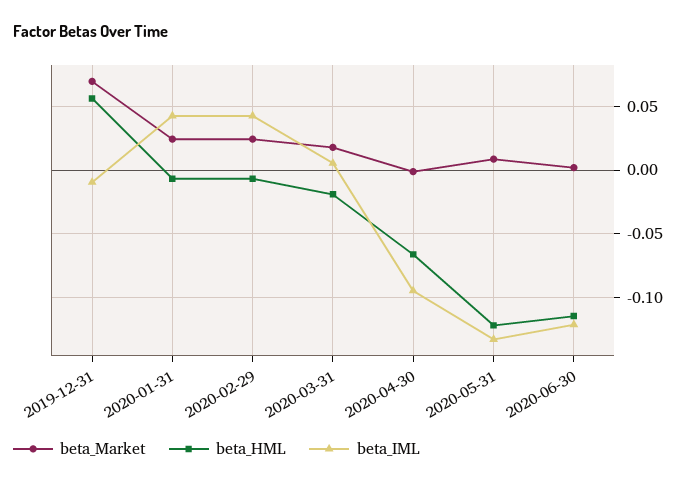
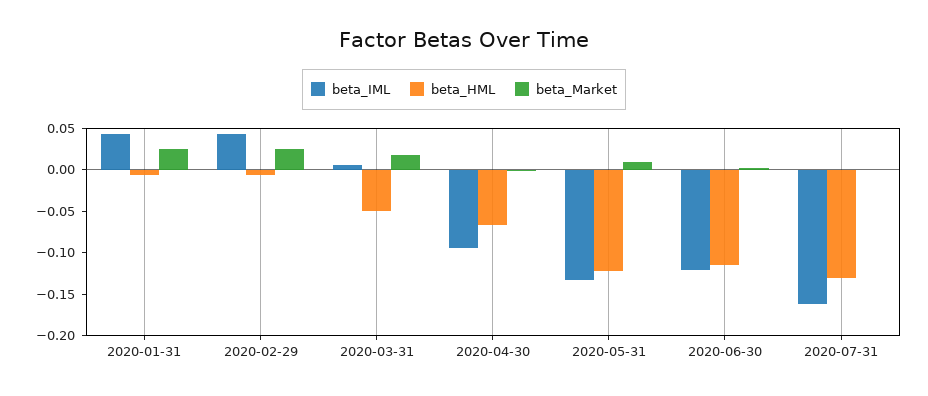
beta_Market, 2019-12-31: 0.07 -> none
beta_HML, 2019-12-31: 0.055 -> none
beta_IML, 2019-12-31: -0.01 -> none
beta_HML, 2020-03-31: -0.02 -> -0.05
beta_IML, 2020-07-31: none -> -0.16
beta_HML, 2020-07-31: none -> -0.13
beta_Market, 2020-07-31: none -> 0

